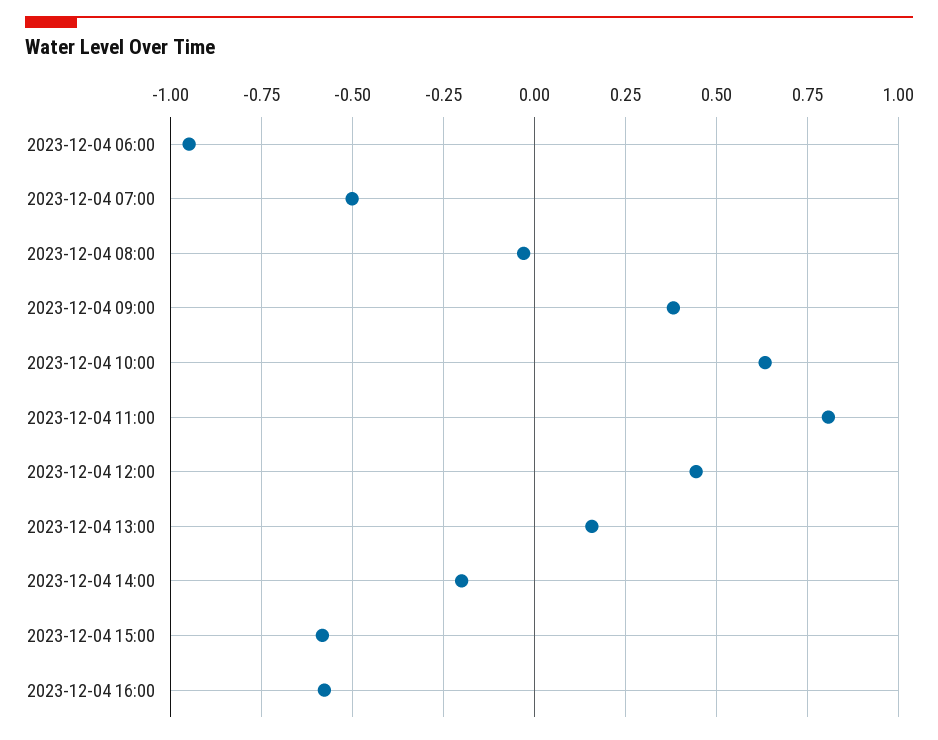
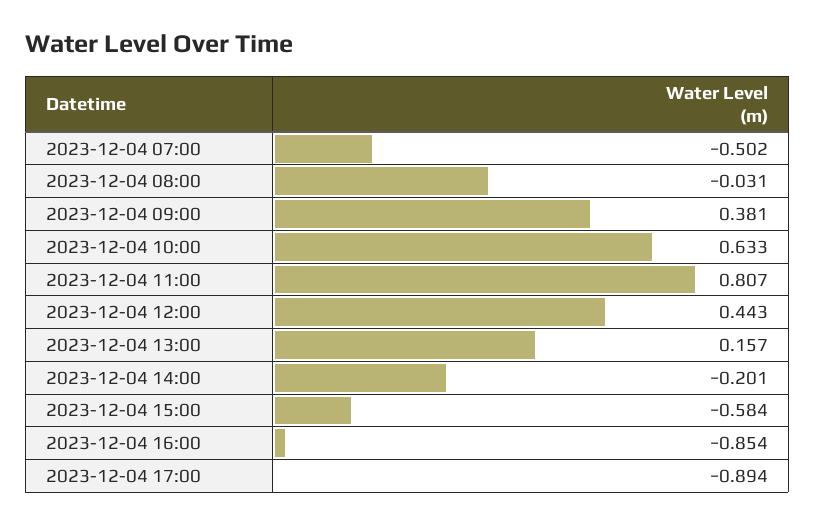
2023-12-04 06:00: -0.95 -> none
2023-12-04 16:00: -0.575 -> -0.854
2023-12-04 17:00: none -> -0.894

